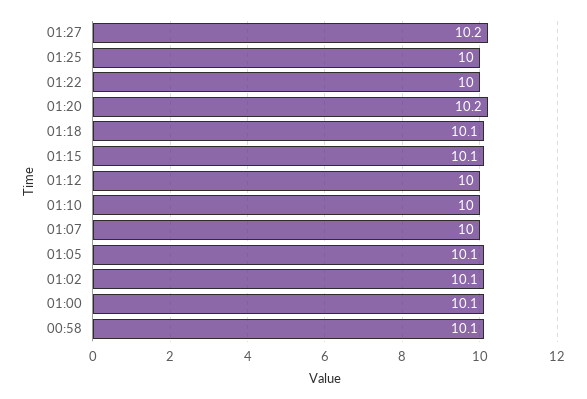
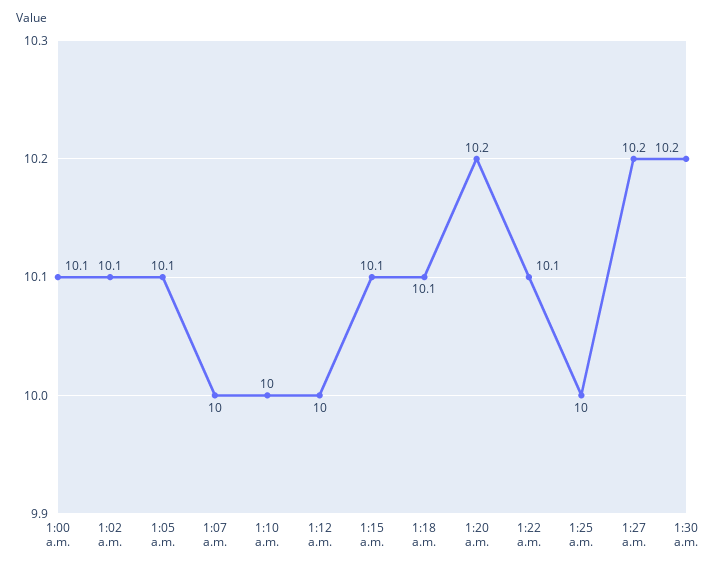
01:22: 10 -> 10.1
00:58: 10.1 -> none
1:30 a.m.: none -> 10.2

